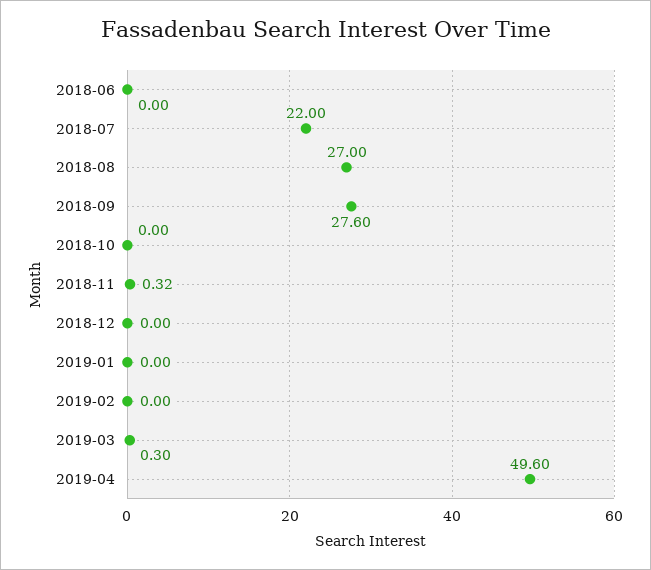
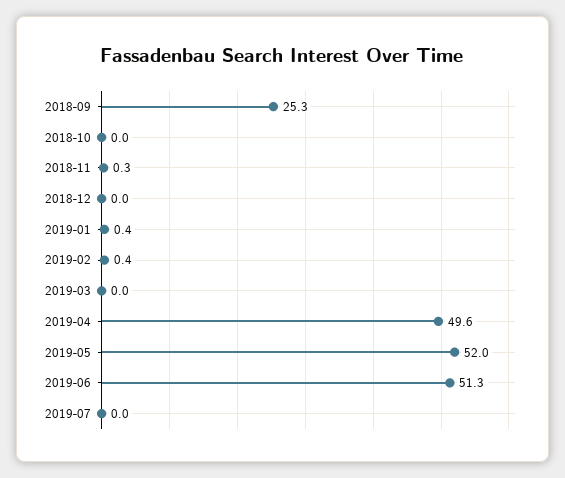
2018-06: 0 -> none
2018-07: 22 -> none
2018-08: 27 -> none
2018-09: 27.6 -> 25.3
2019-01: 0 -> 0.4
2019-02: 0 -> 0.4
2019-03: 0.3 -> 0
2019-05: none -> 52
2019-06: none -> 51.3
2019-07: none -> 0

